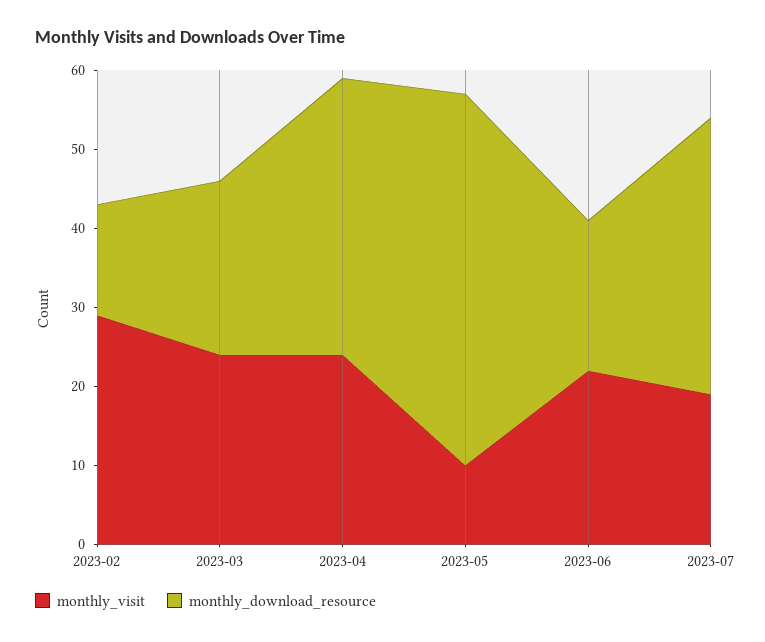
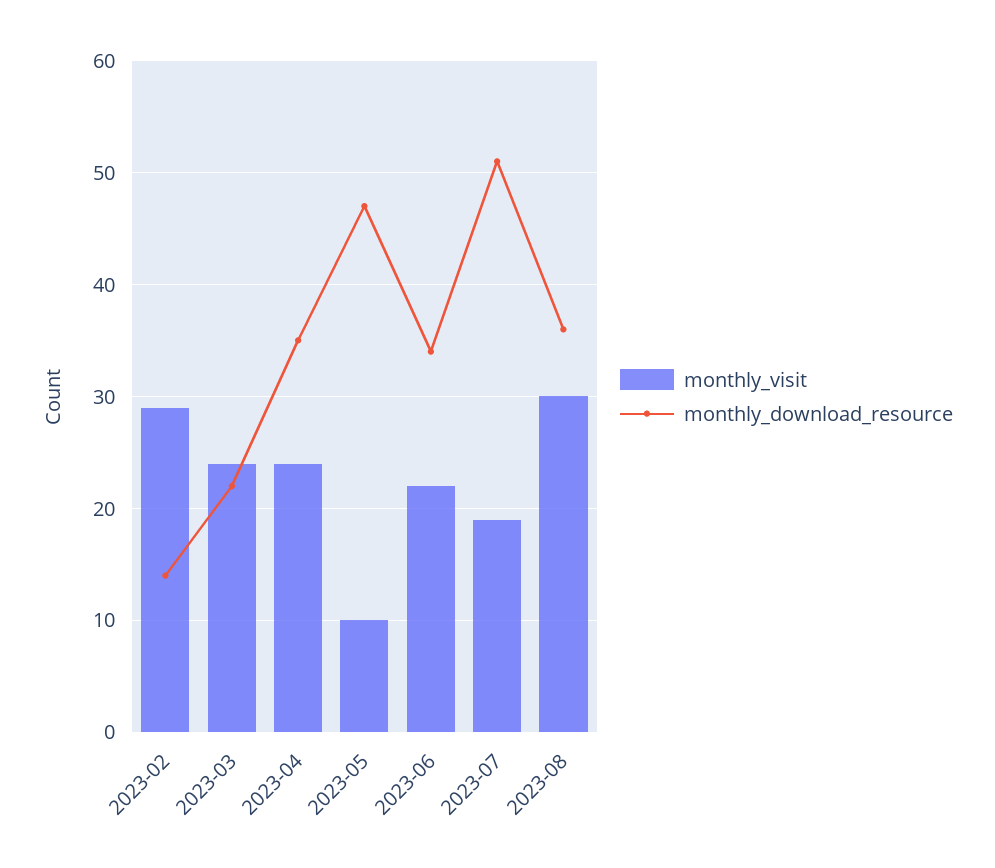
monthly_download_resource, 2023-06: 20 -> 34
monthly_download_resource, 2023-07: 35 -> 51
monthly_visit, 2023-08: none -> 30
monthly_download_resource, 2023-08: none -> 36

